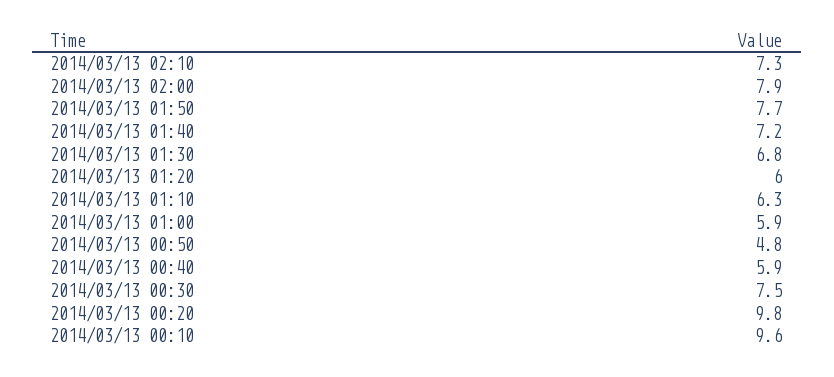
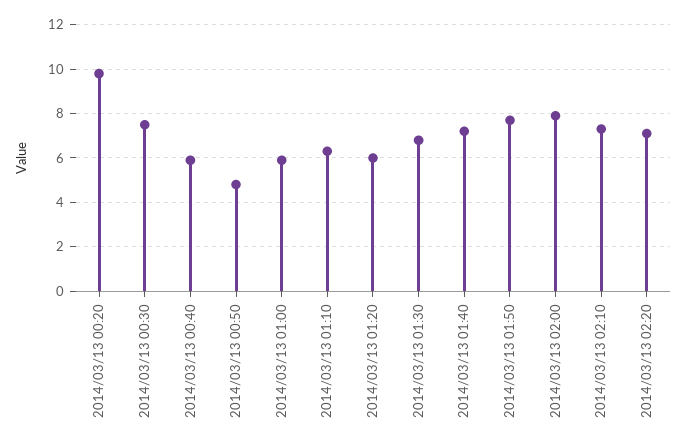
2014/03/13 00:10: 9.6 -> none
2014/03/13 02:20: none -> 7

